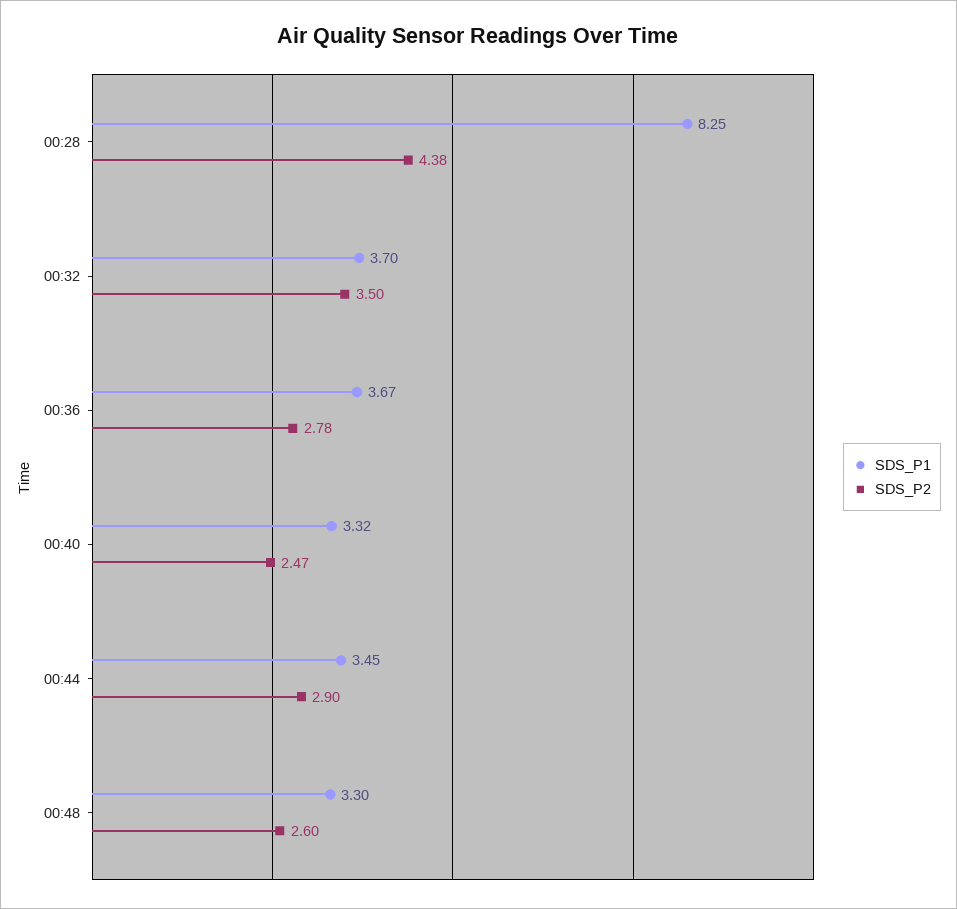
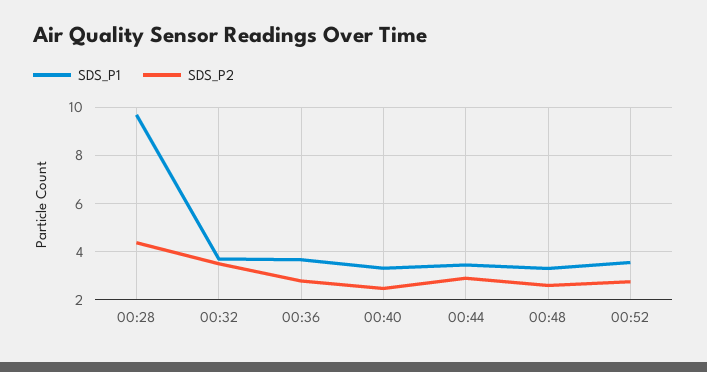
SDS_P1, 00:28: 8.25 -> 9.75
SDS_P1, 00:52: none -> 3.5
SDS_P2, 00:52: none -> 2.75

